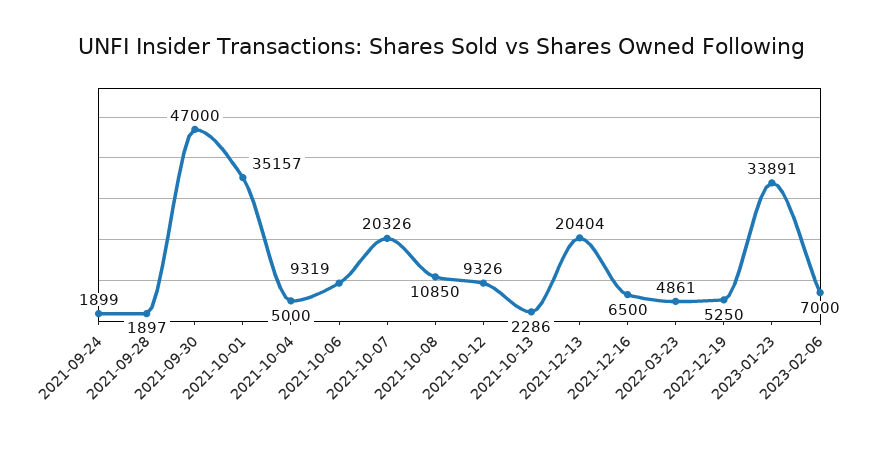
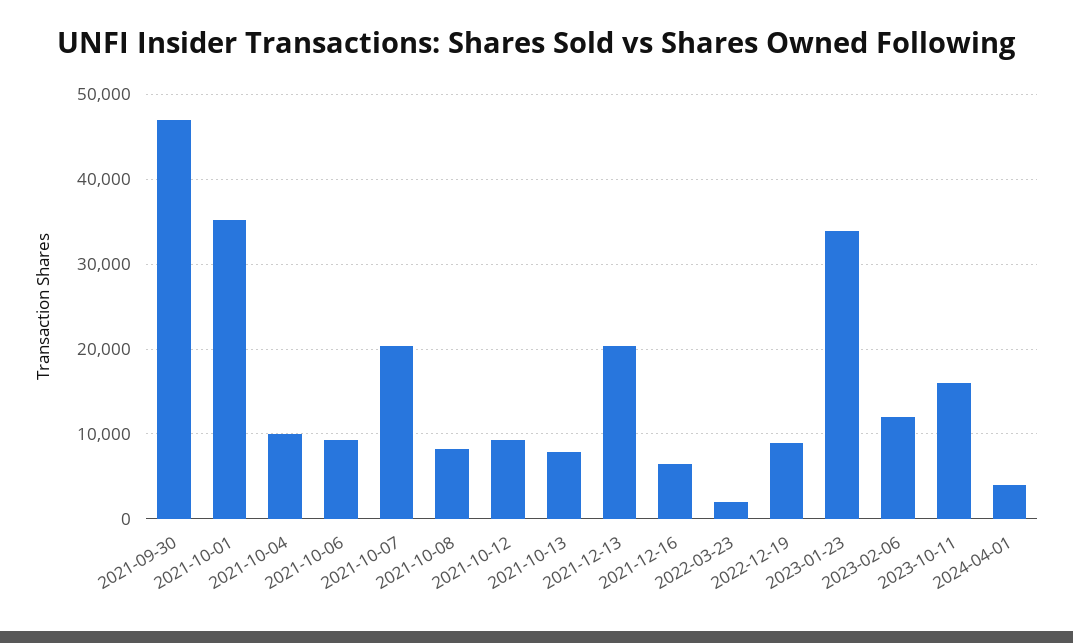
2021-09-24: 1899 -> none
2021-09-28: 1897 -> none
2021-10-04: 5000 -> 10000
2021-10-08: 10850 -> 8000
2021-10-13: 2286 -> 8000
2022-03-23: 4861 -> 2000
2022-12-19: 5250 -> 9000
2023-02-06: 7000 -> 12000
2023-10-11: none -> 16000
2024-04-01: none -> 4000

